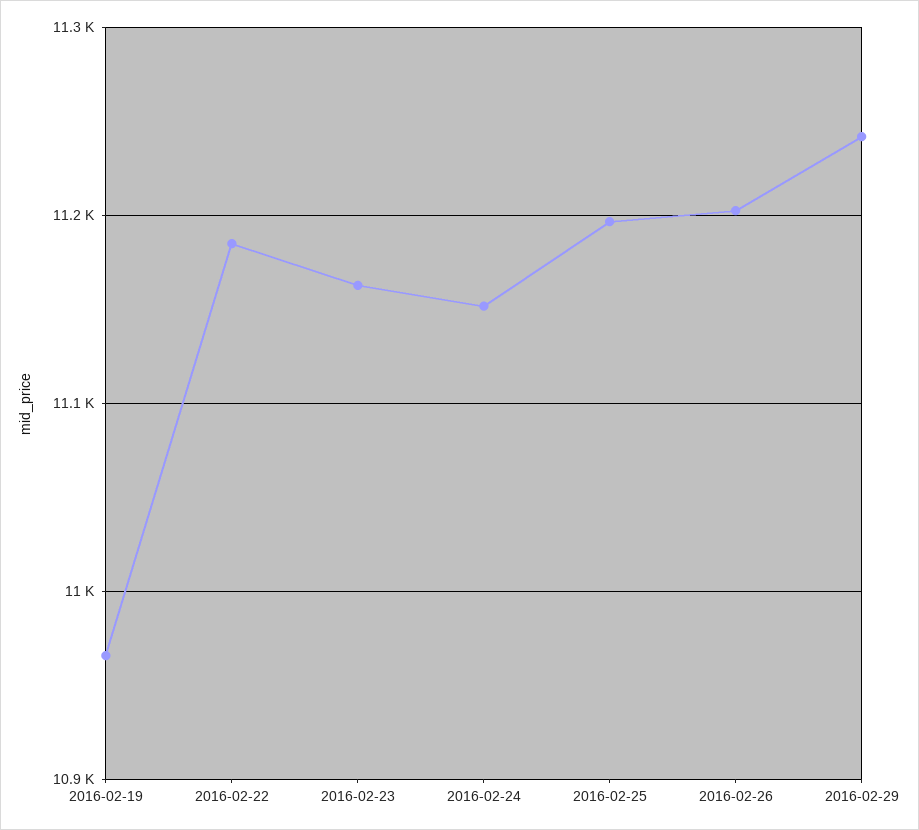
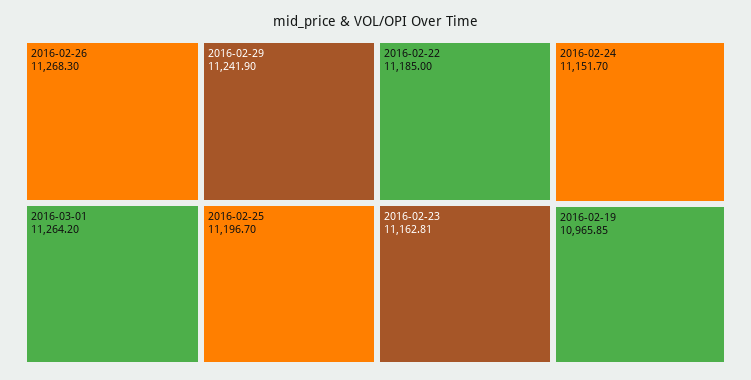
2016-02-26: 11200 -> 11268.3
2016-03-01: none -> 11264.2

